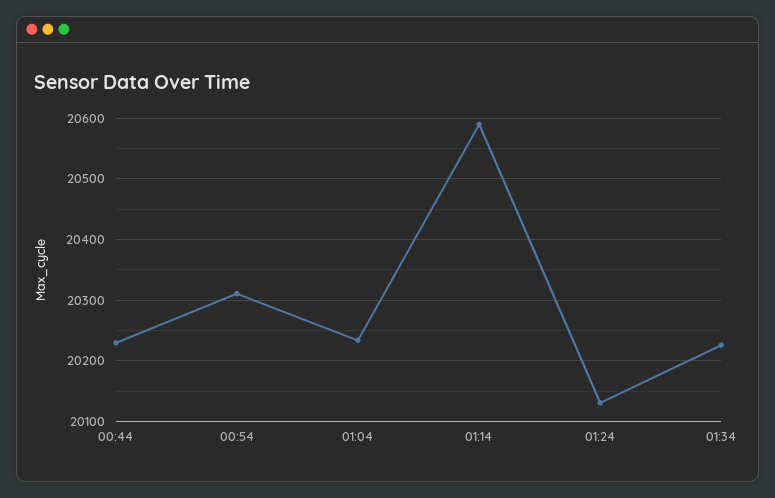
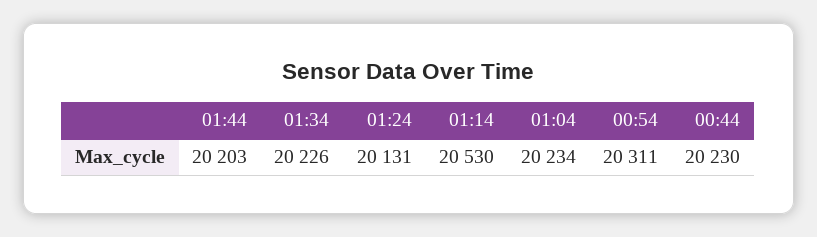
01:14: 20590 -> 20530
01:44: none -> 20203

